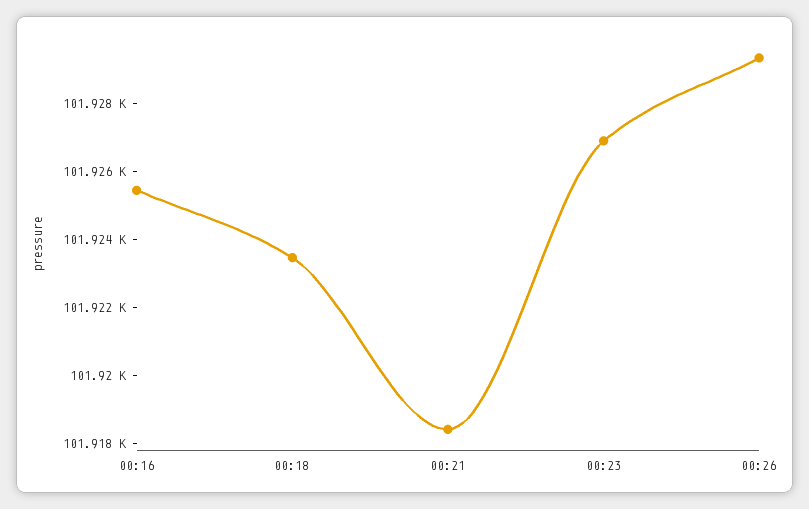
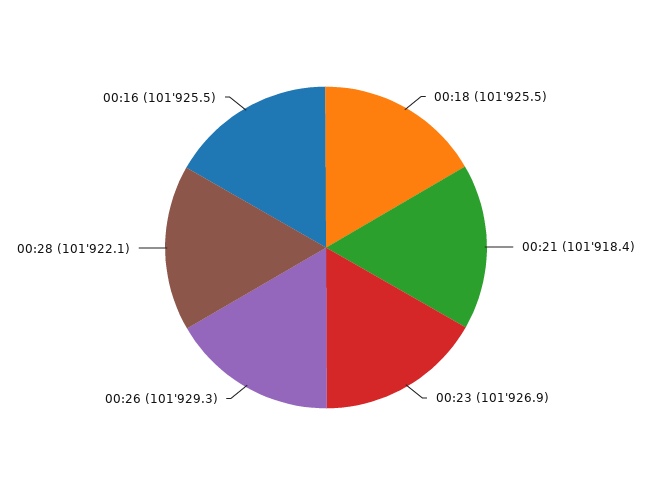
00:18: 101923.5 -> 101925.5
00:28: none -> 101922.1

